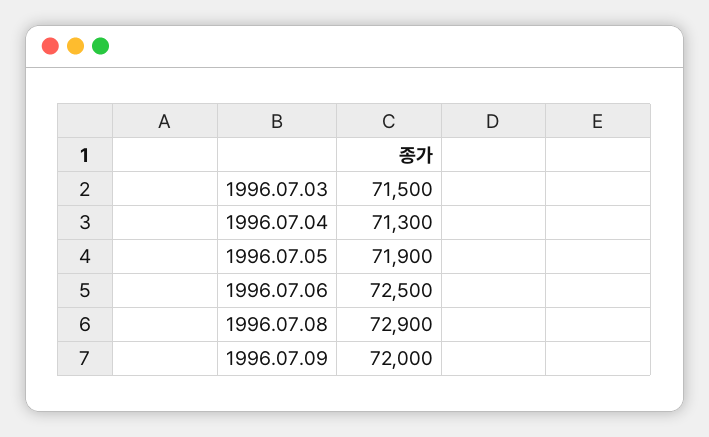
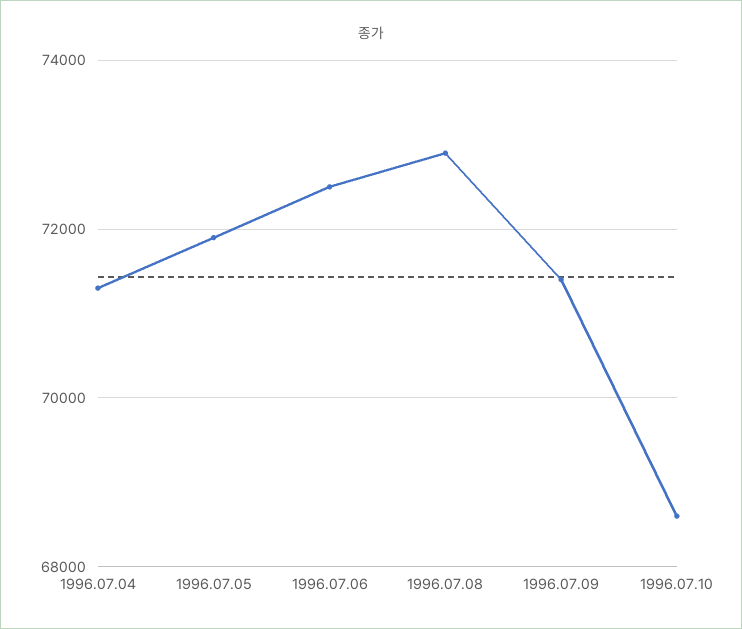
1996.07.03: 71500 -> none
1996.07.09: 72000 -> 71400
1996.07.10: none -> 68600

